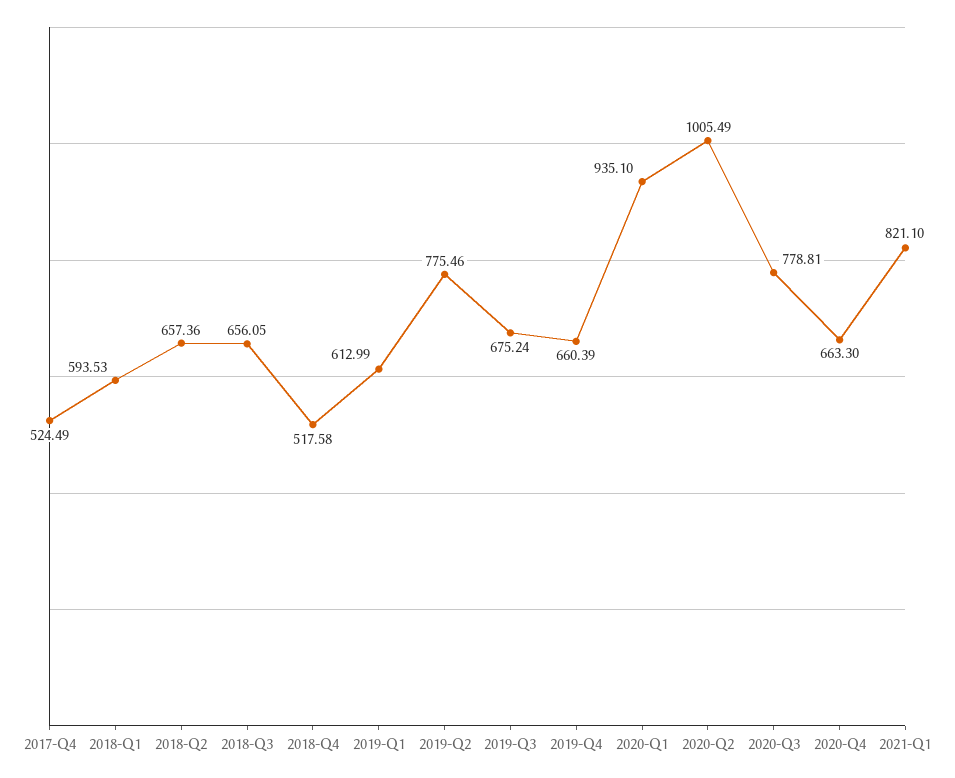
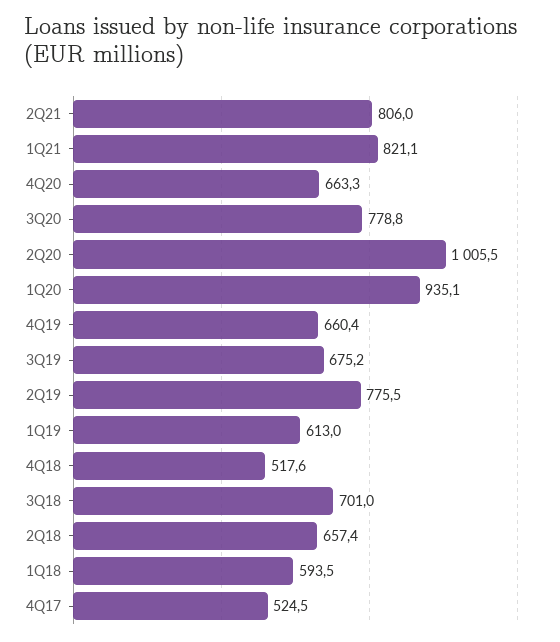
2018-Q3: 656.05 -> 701
2Q21: none -> 806

